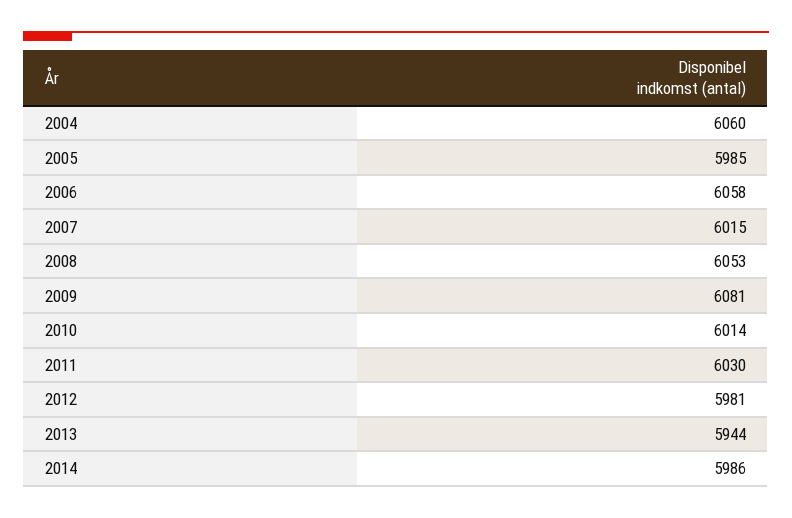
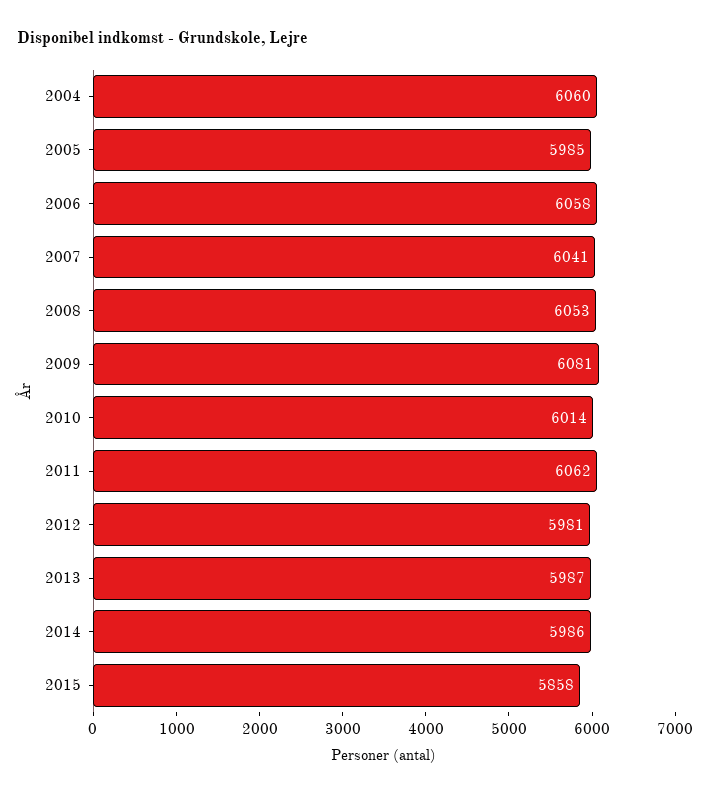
2007: 6015 -> 6041
2011: 6030 -> 6062
2013: 5944 -> 5987
2015: none -> 5858

